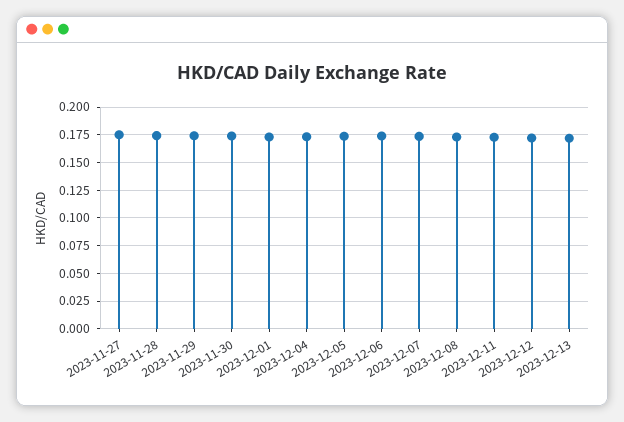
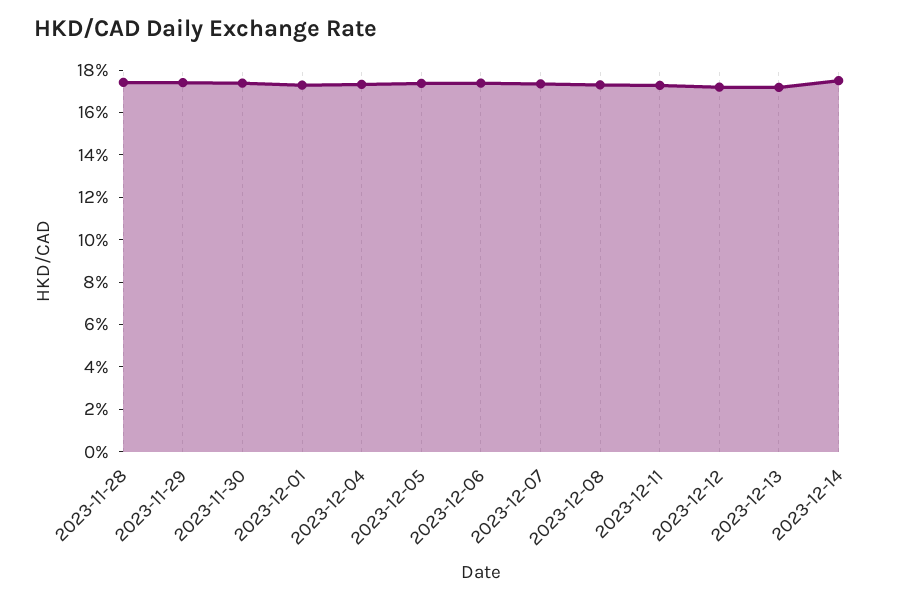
2023-11-27: 0.175 -> none
2023-12-14: none -> 0.175

